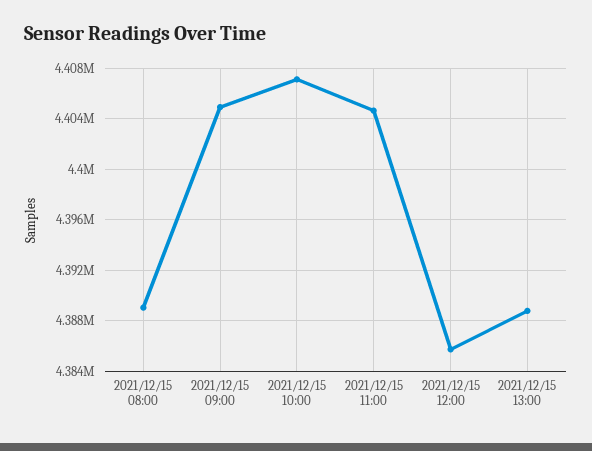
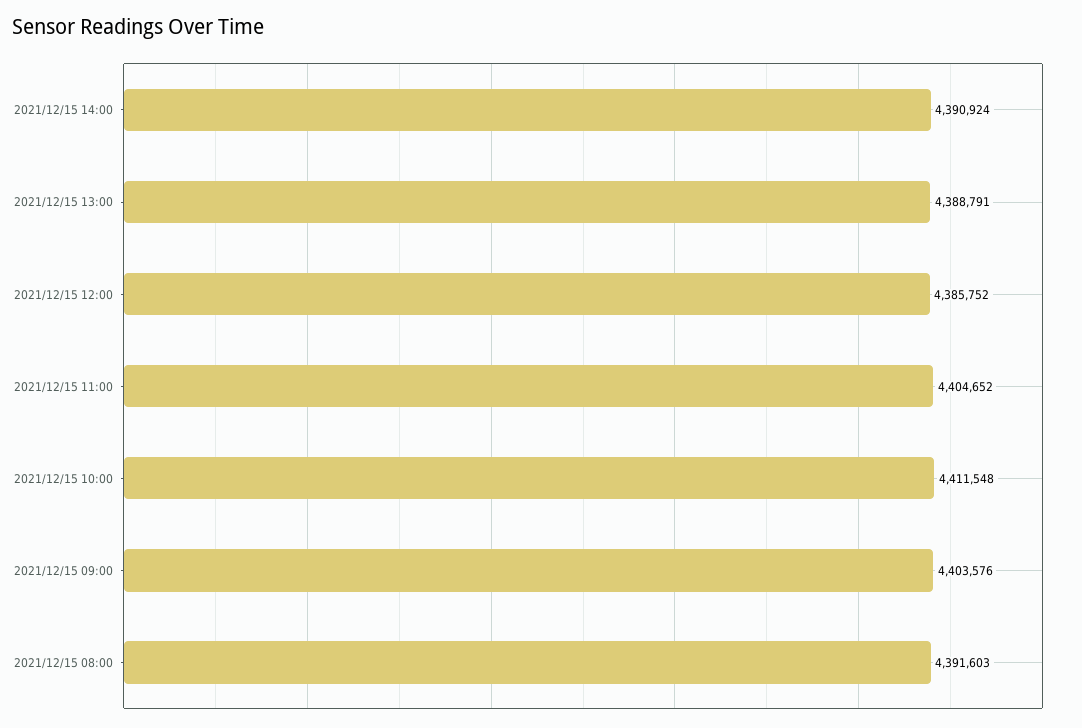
2021/12/15 08:00: 4389000 -> 4391603
2021/12/15 09:00: 4405000 -> 4403576
2021/12/15 10:00: 4407000 -> 4411548
2021/12/15 14:00: none -> 4390924

